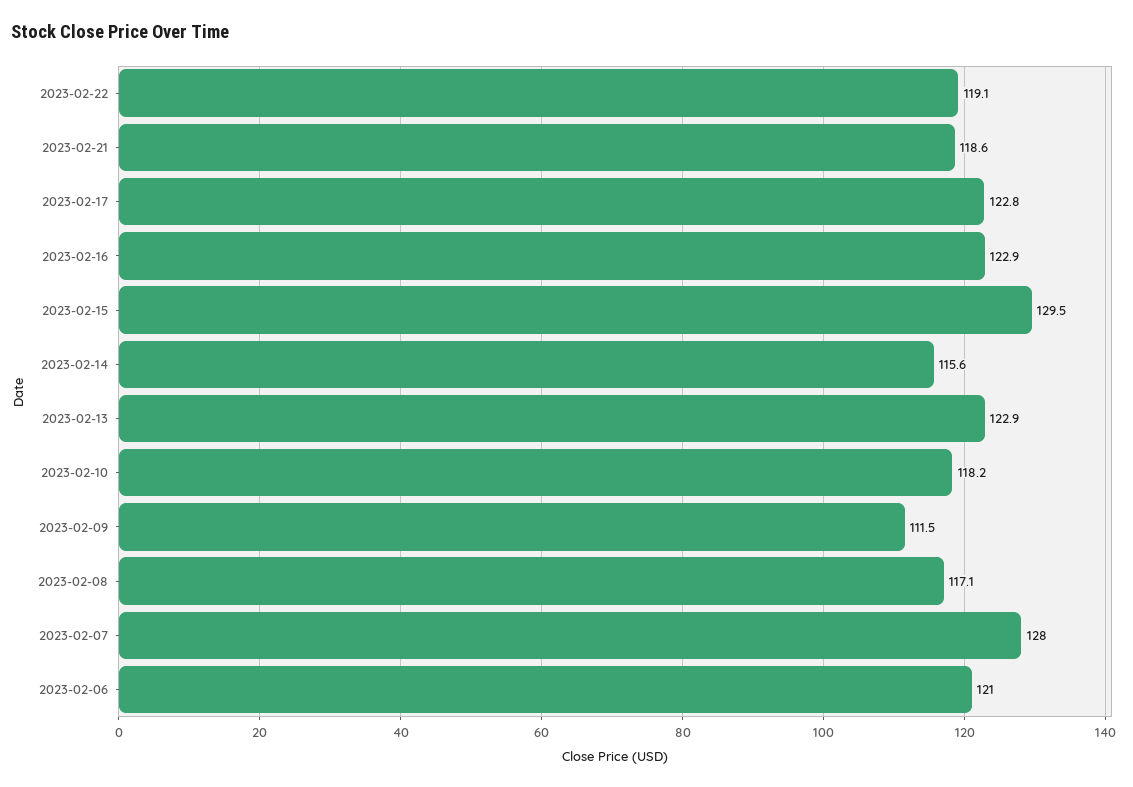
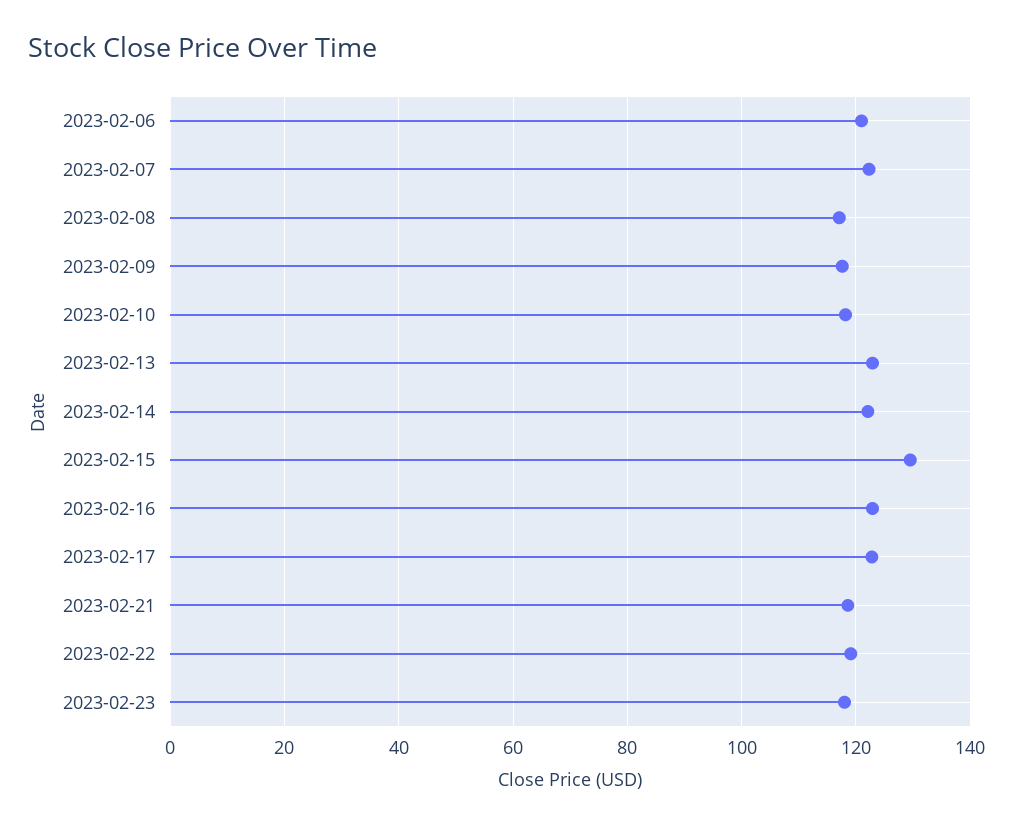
2023-02-14: 115.6 -> 122
2023-02-09: 111.5 -> 118
2023-02-07: 128 -> 122
2023-02-23: none -> 118

